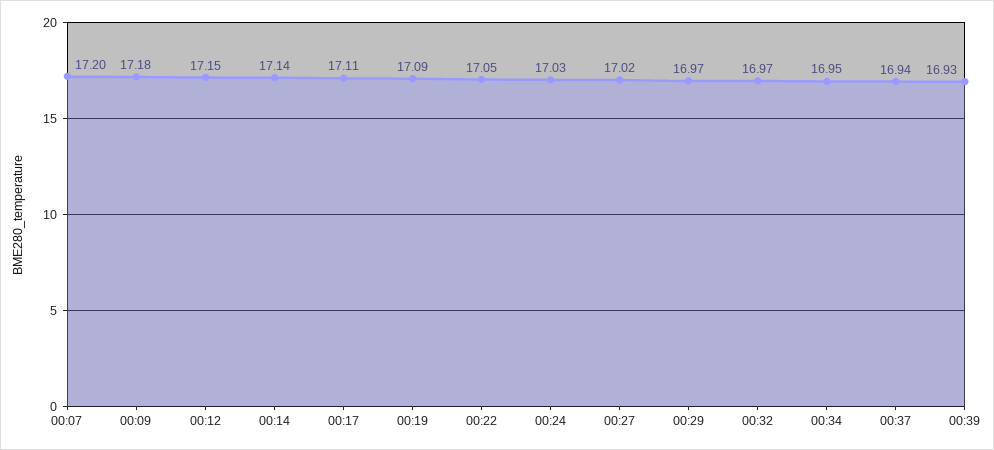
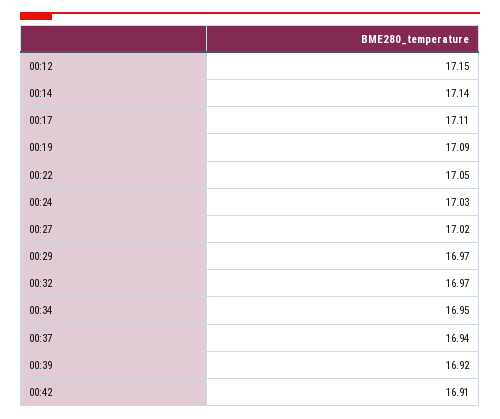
00:07: 17.2 -> none
00:09: 17.18 -> none
00:39: 16.93 -> 16.92
00:42: none -> 16.91

